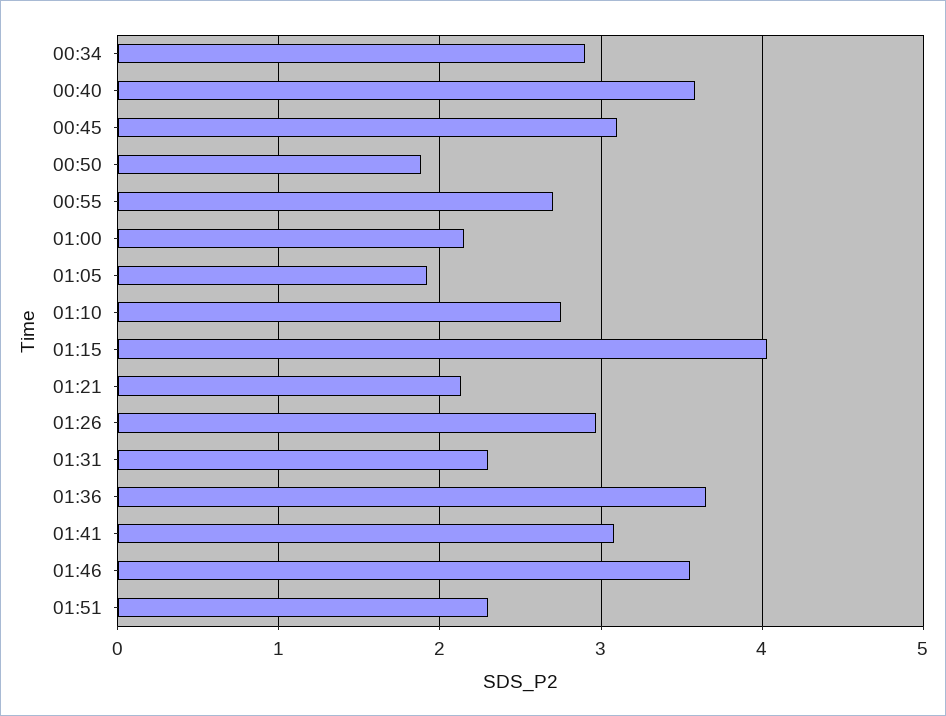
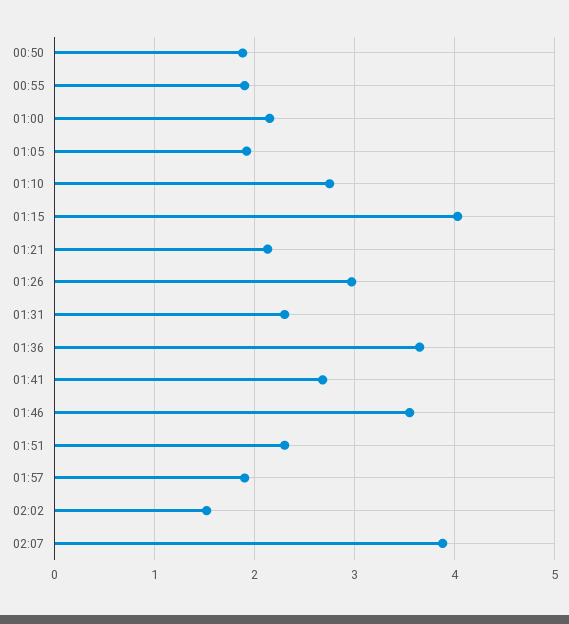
00:34: 2.9 -> none
00:40: 3.6 -> none
00:45: 3.1 -> none
00:55: 2.7 -> 1.9
01:41: 3.1 -> 2.7
01:57: none -> 1.9
02:02: none -> 1.5
02:07: none -> 3.9

